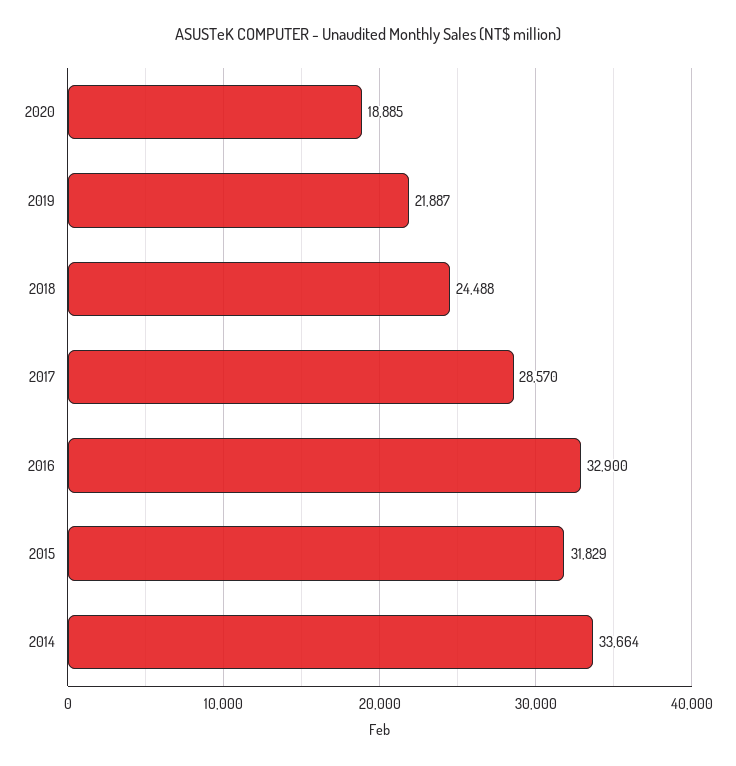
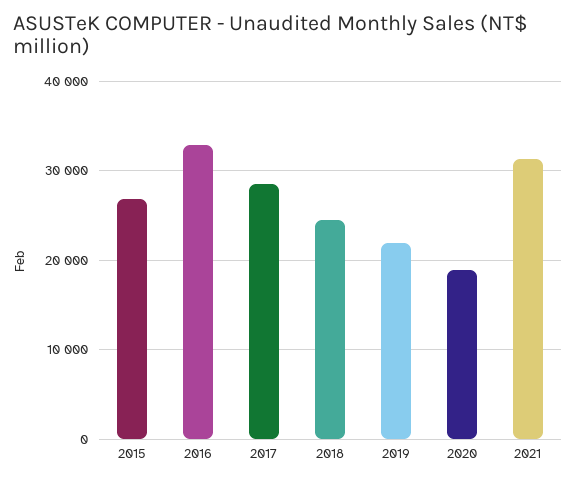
2015: 31829 -> 27000
2014: 33664 -> none
2021: none -> 31000

